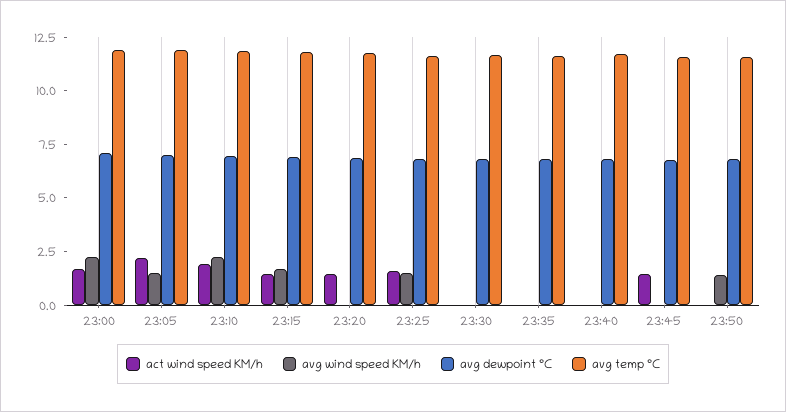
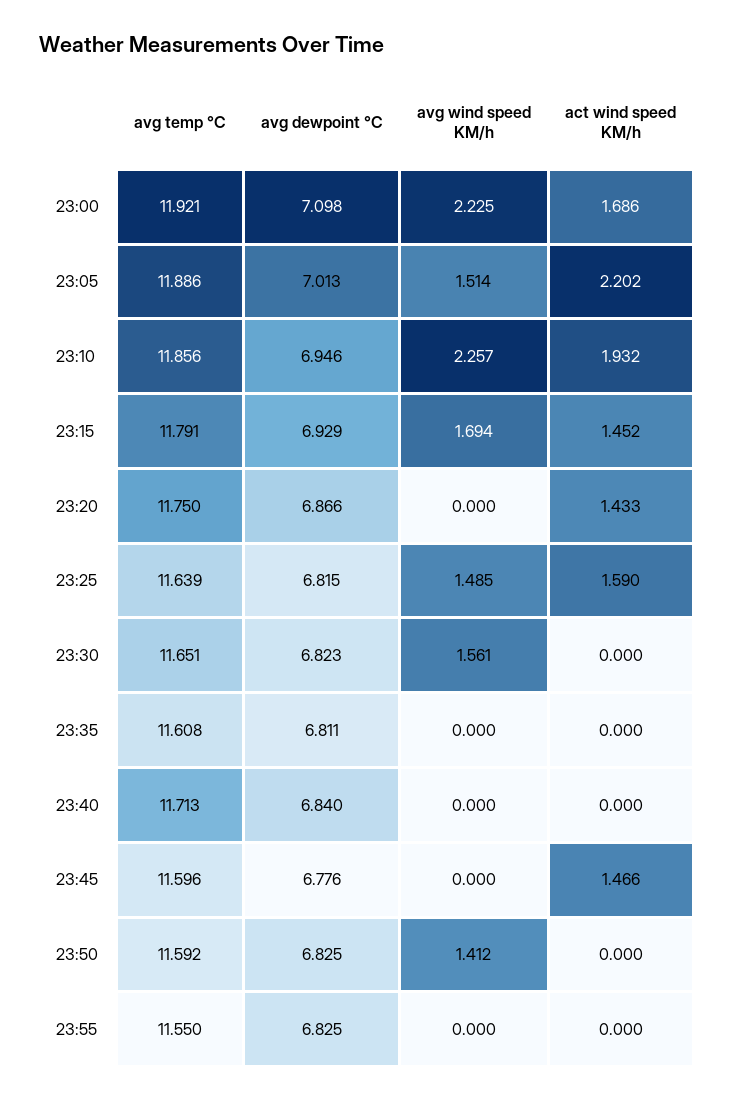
avg wind speed KM/h, 23:30: 0 -> 1.561
avg temp °C, 23:55: none -> 11.55
avg dewpoint °C, 23:55: none -> 6.825
avg wind speed KM/h, 23:55: none -> 0
act wind speed KM/h, 23:55: none -> 0

